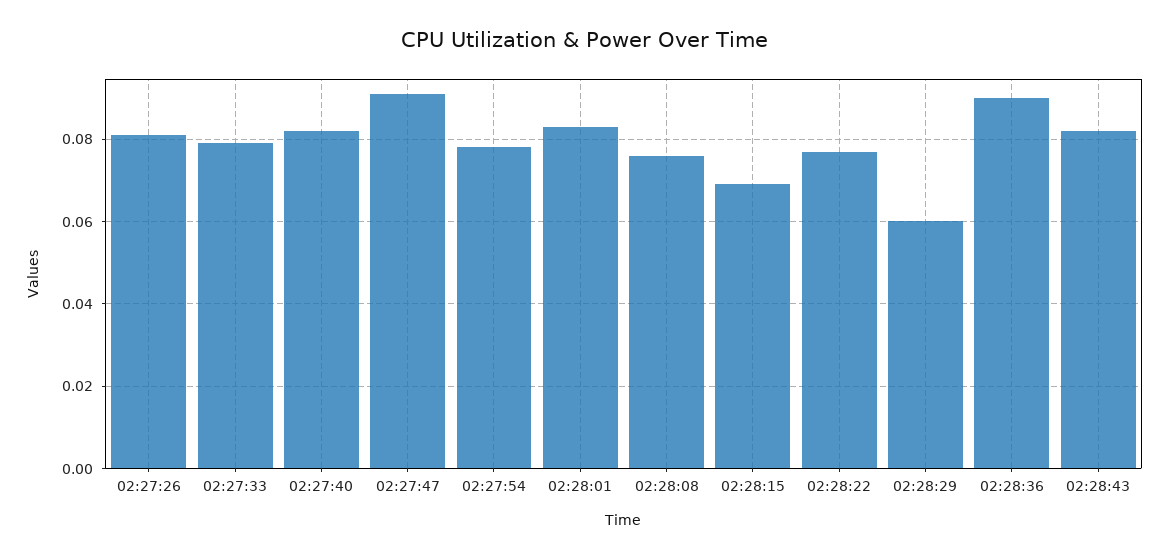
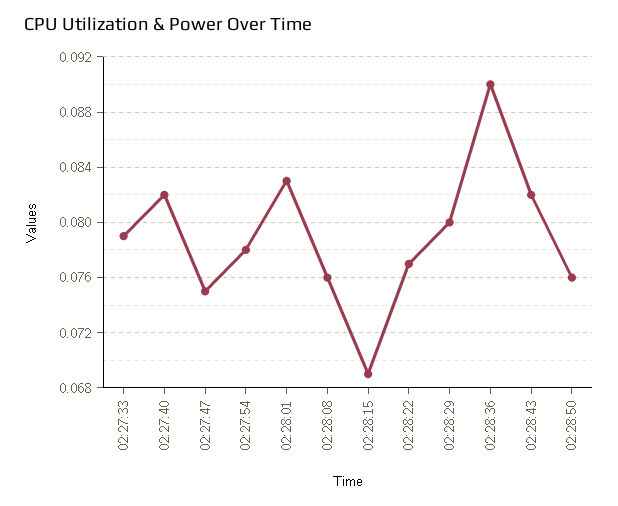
02:27:26: 0.08 -> none
02:27:47: 0.09 -> 0.075
02:28:29: 0.06 -> 0.08
02:28:50: none -> 0.076

